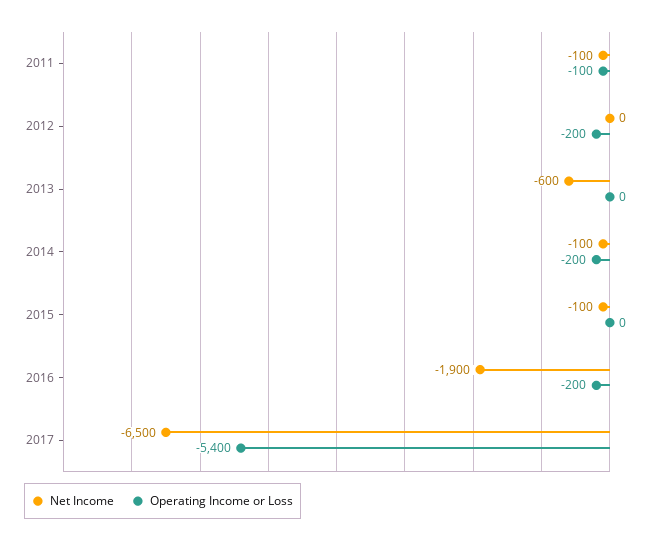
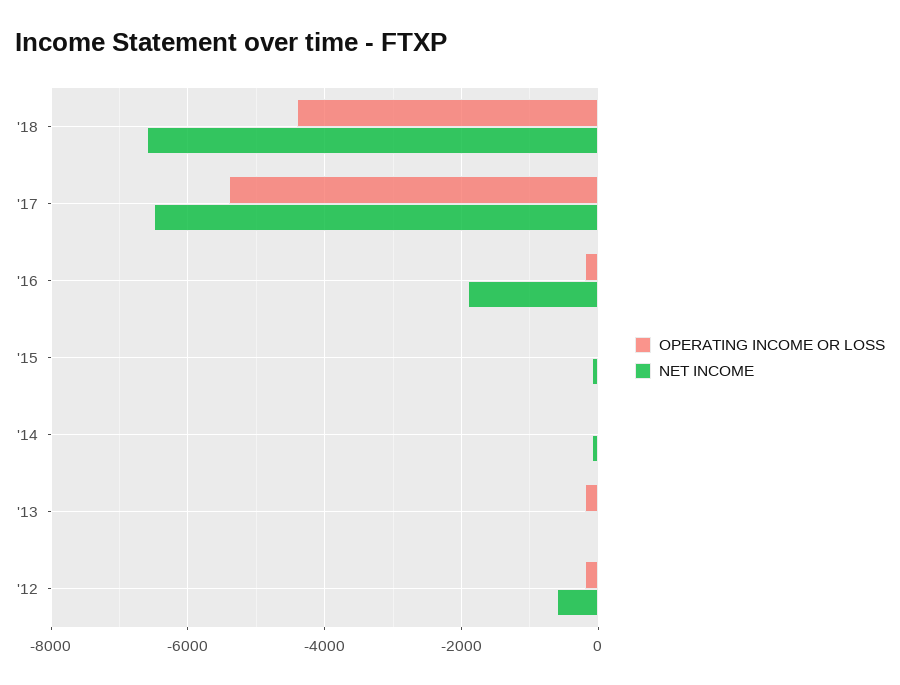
Net Income, 2011: -100 -> none
Operating Income or Loss, 2011: -100 -> none
Net Income, 2012: 0 -> -600
Net Income, 2013: -600 -> 0
Operating Income or Loss, 2013: 0 -> -200
Operating Income or Loss, 2014: -200 -> 0
Operating Income or Loss, '18: none -> -4400
Net Income, '18: none -> -6600

